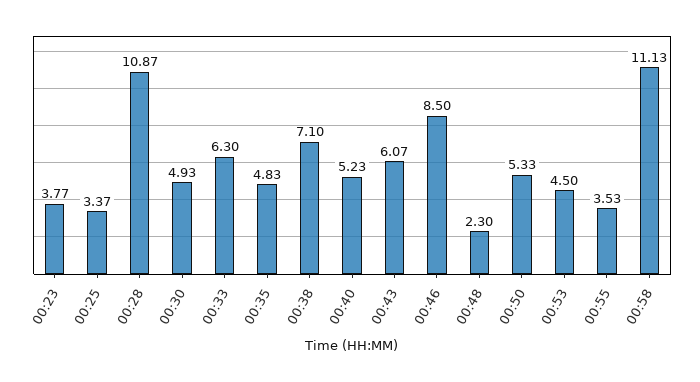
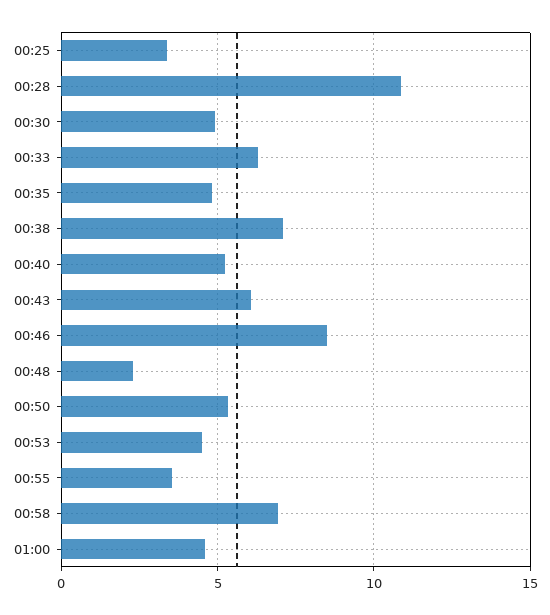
00:23: 3.77 -> none
00:58: 11.13 -> 7
01:00: none -> 4.5

